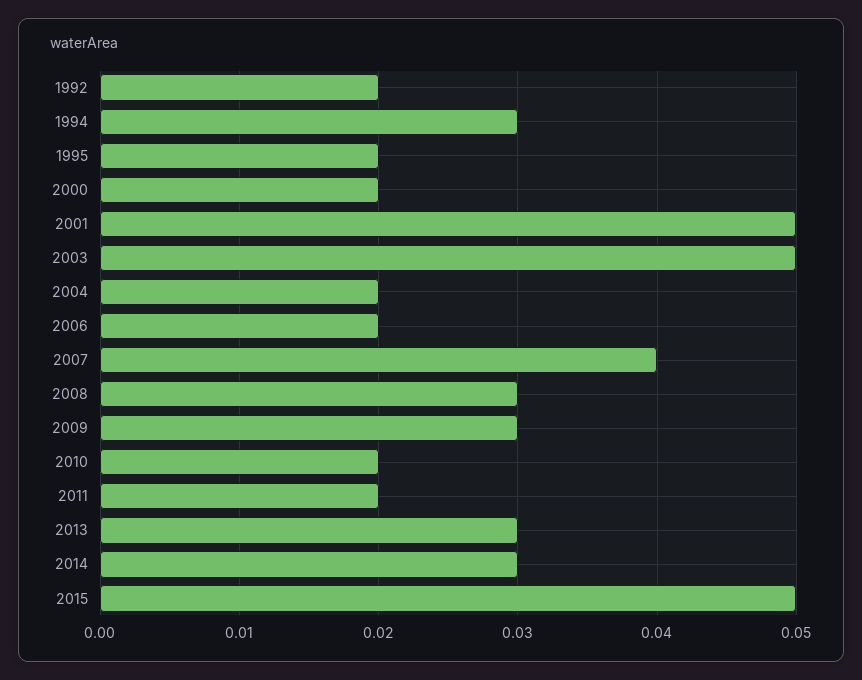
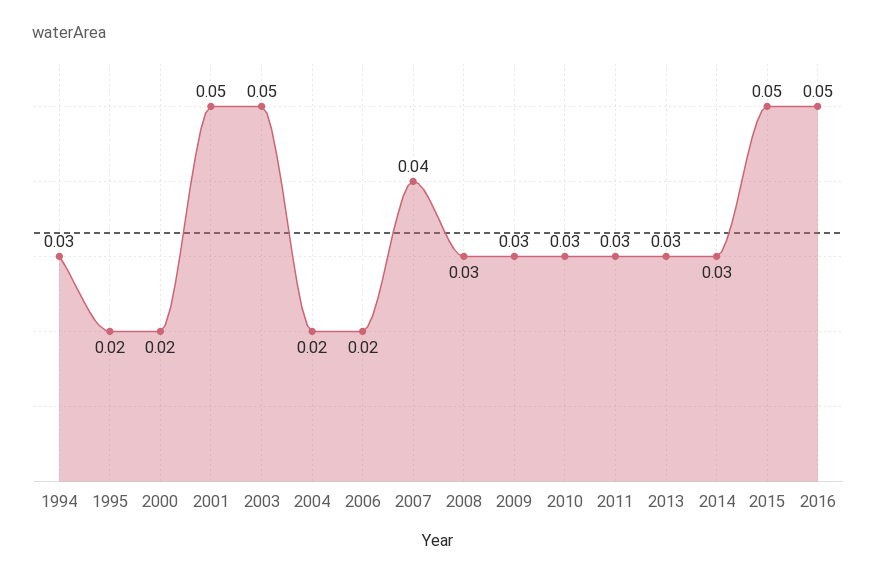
1992: 0.02 -> none
2010: 0.02 -> 0.03
2011: 0.02 -> 0.03
2016: none -> 0.05

